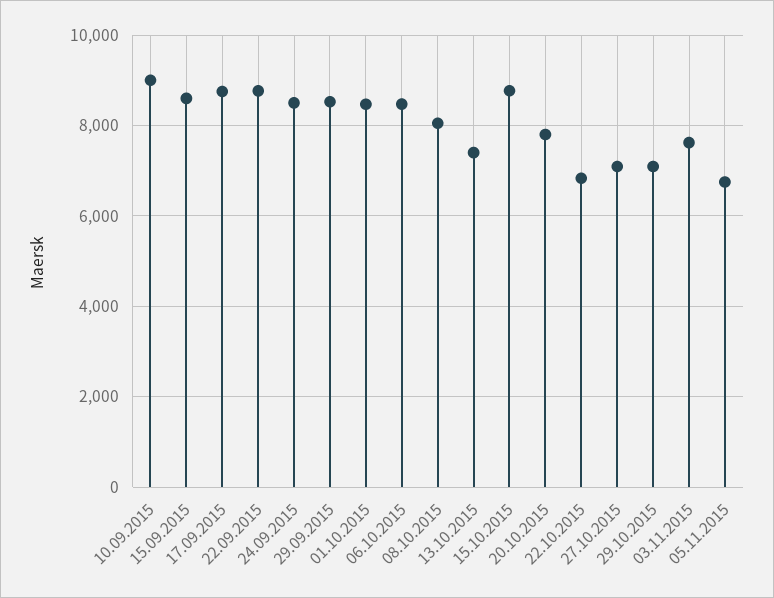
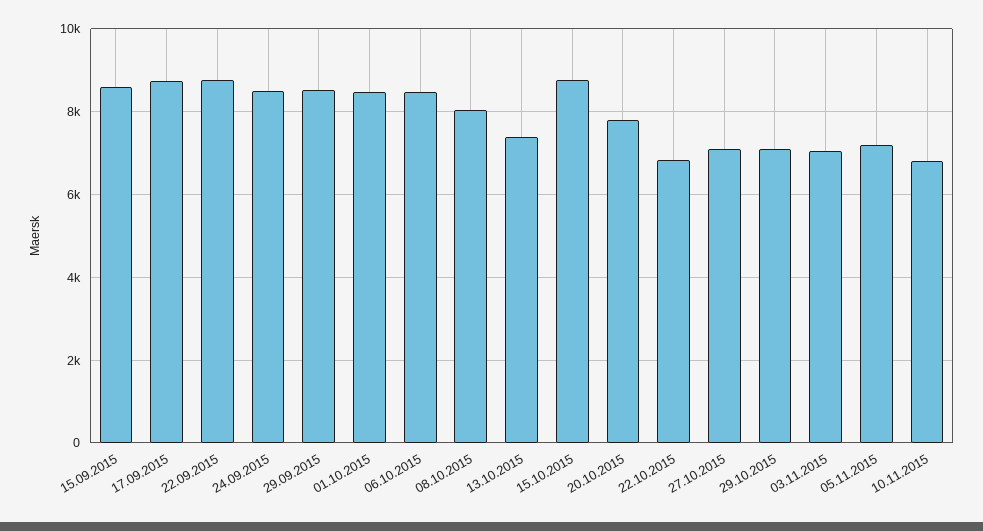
10.09.2015: 9000 -> none
03.11.2015: 7600 -> 7000
05.11.2015: 6800 -> 7200
10.11.2015: none -> 6800

